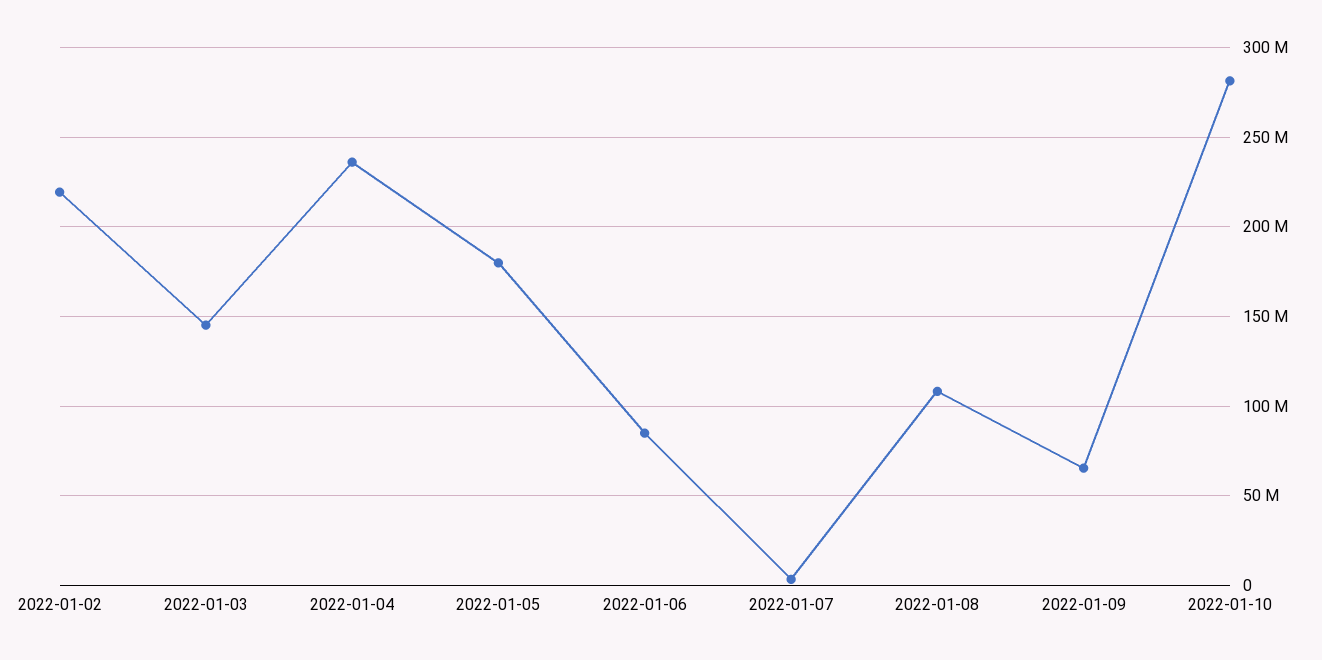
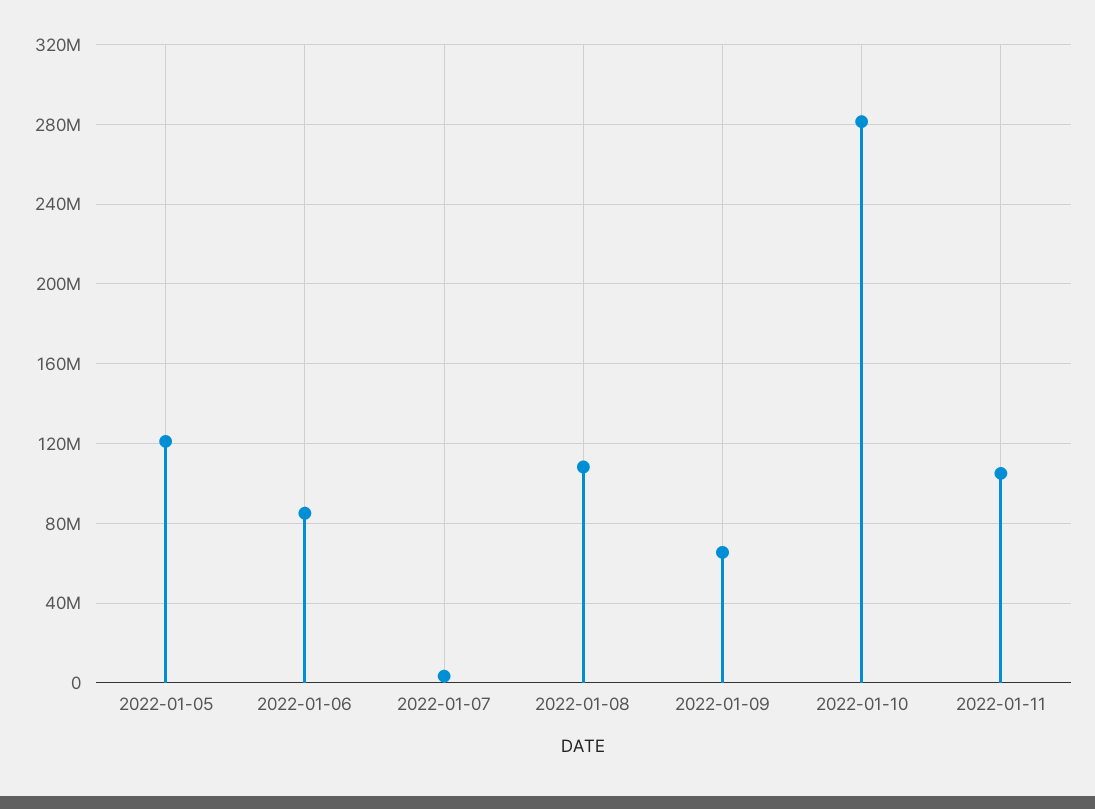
2022-01-02: 220000000 -> none
2022-01-03: 145000000 -> none
2022-01-04: 235000000 -> none
2022-01-05: 180000000 -> 120000000
2022-01-11: none -> 105000000

